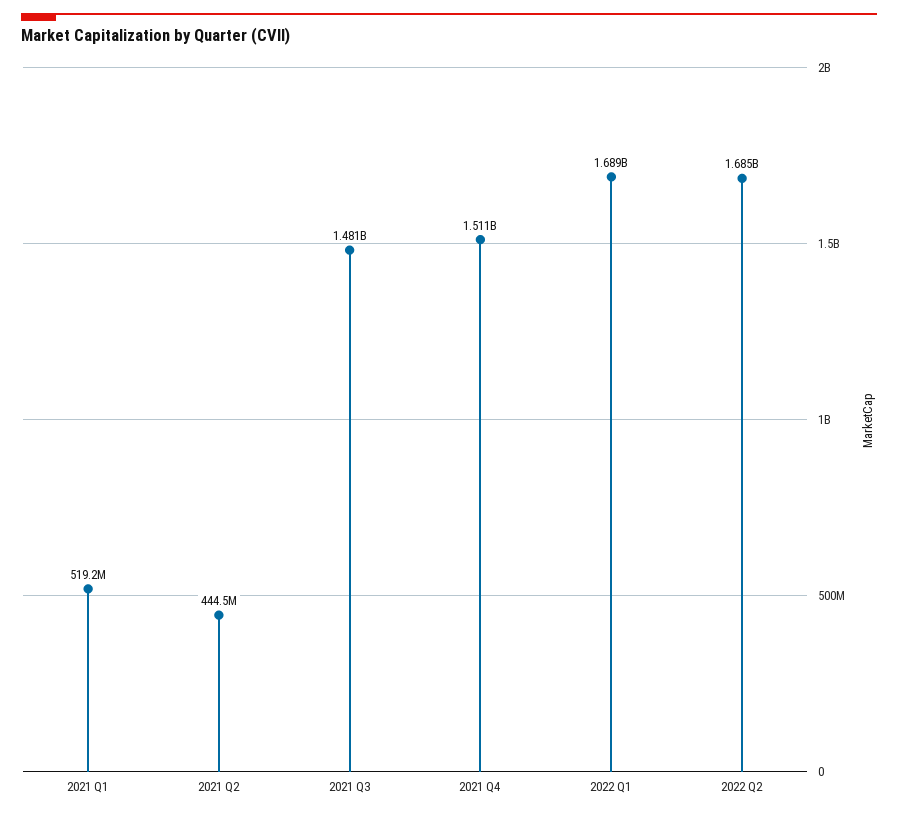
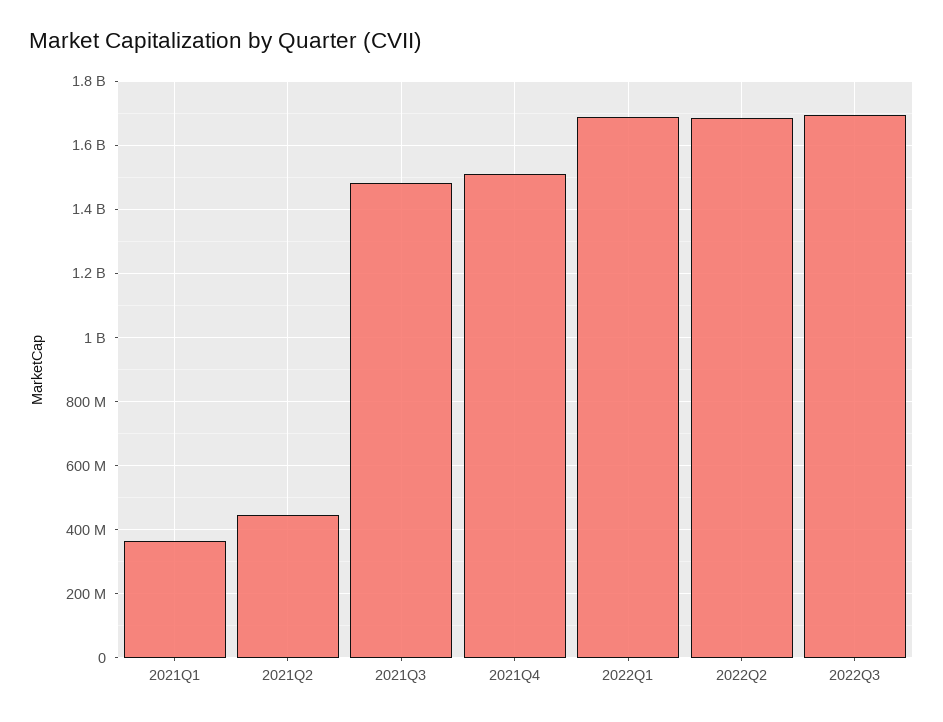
2021 Q1: 519200000 -> 360000000
2022Q3: none -> 1700000000

